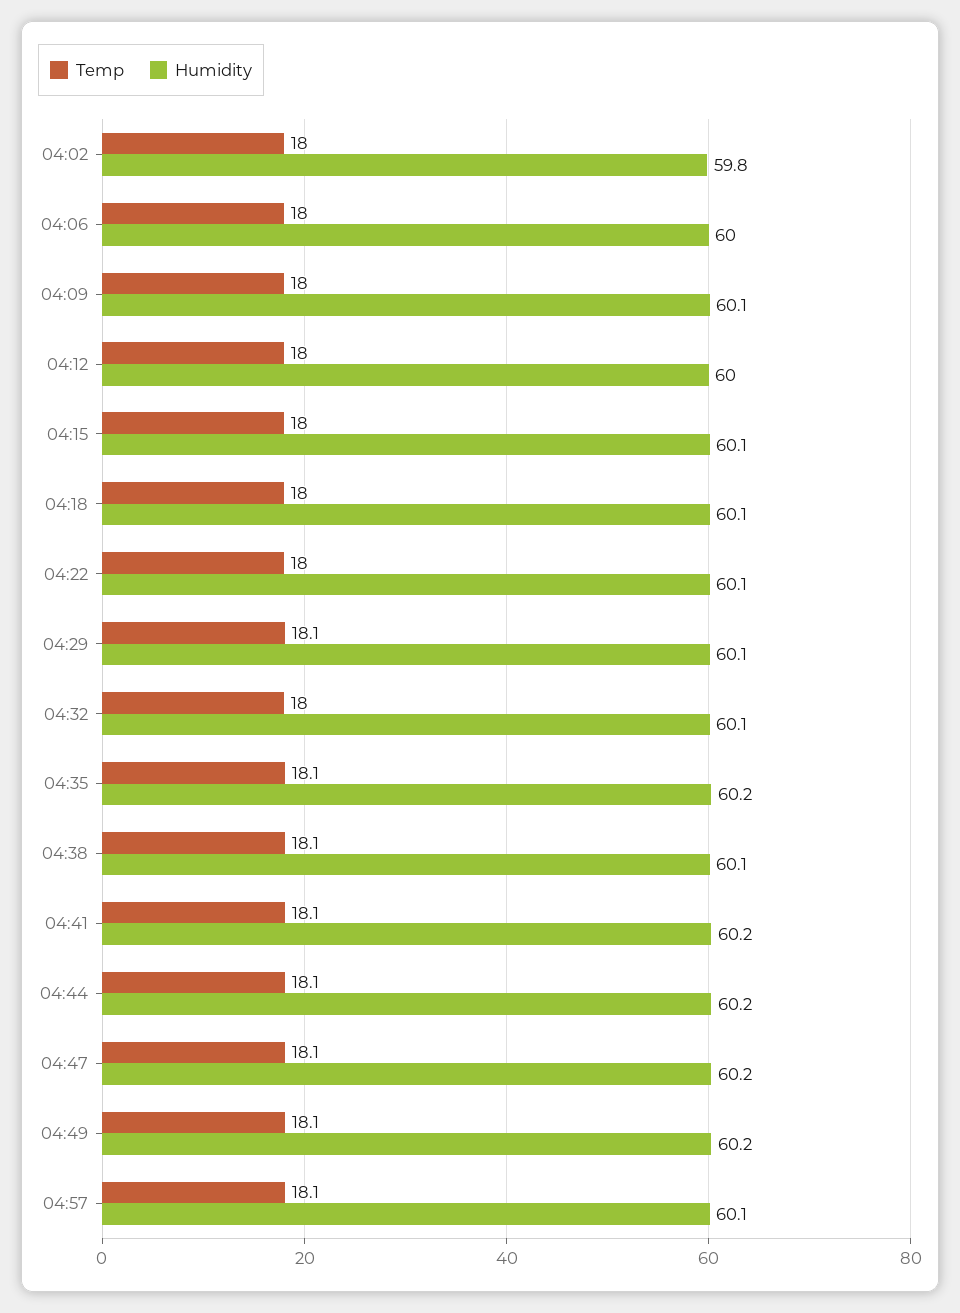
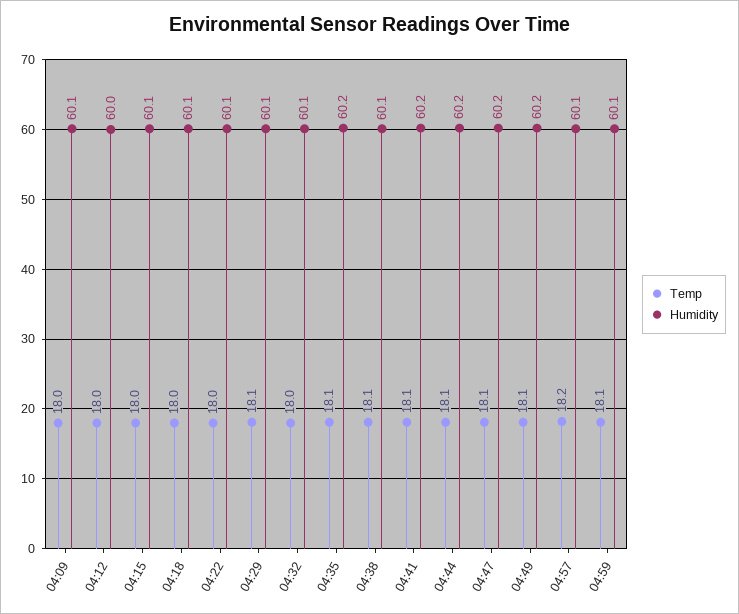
Temp, 04:02: 18 -> none
Humidity, 04:02: 59.8 -> none
Temp, 04:06: 18 -> none
Humidity, 04:06: 60 -> none
Temp, 04:57: 18.1 -> 18.2
Temp, 04:59: none -> 18.1
Humidity, 04:59: none -> 60.1

